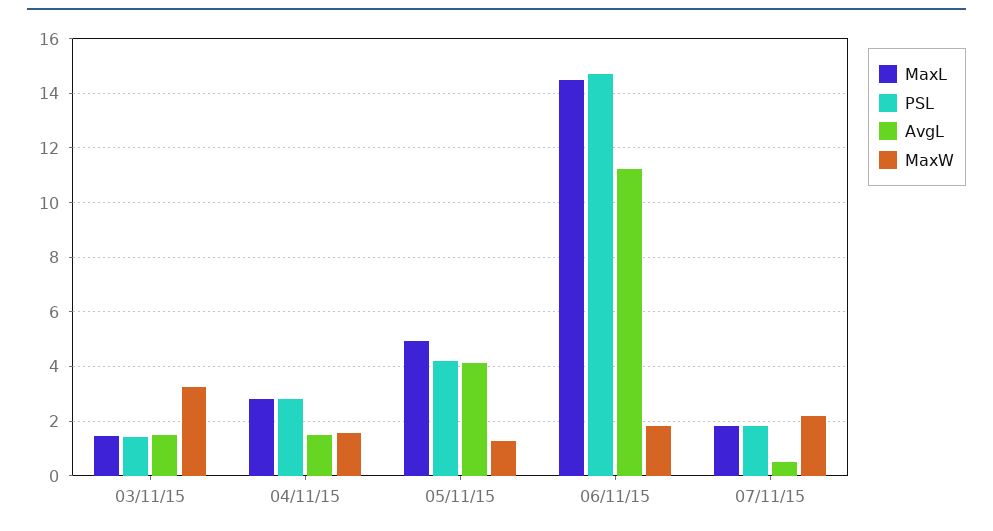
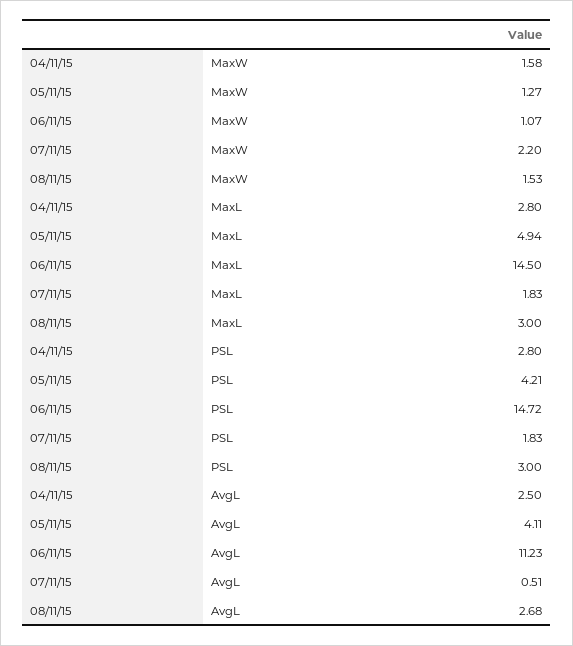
MaxL, 03/11/15: 1.5 -> none
PSL, 03/11/15: 1.5 -> none
AvgL, 03/11/15: 1.5 -> none
MaxW, 03/11/15: 3.25 -> none
AvgL, 04/11/15: 1.5 -> 2.5
MaxW, 06/11/15: 1.75 -> 1.07
MaxW, 08/11/15: none -> 1.53
MaxL, 08/11/15: none -> 3
PSL, 08/11/15: none -> 3
AvgL, 08/11/15: none -> 2.68

